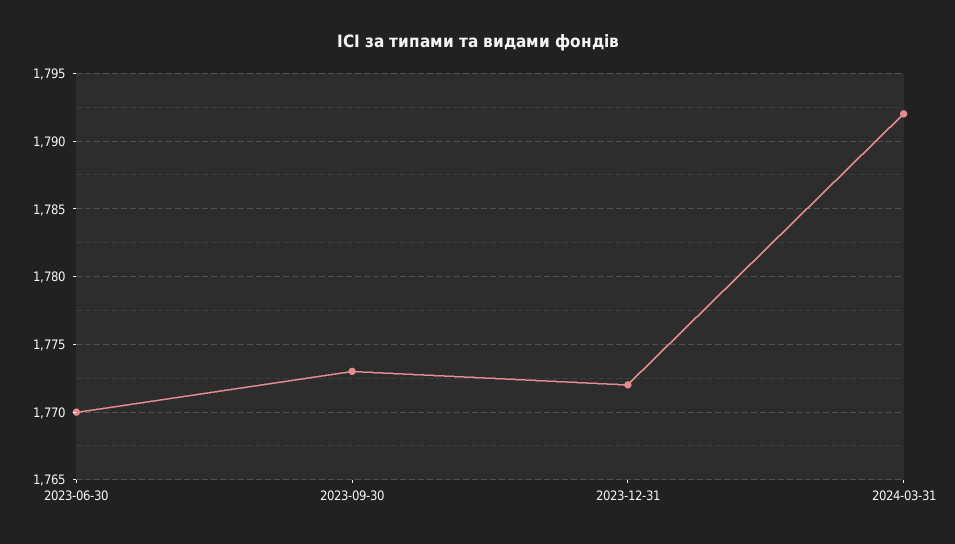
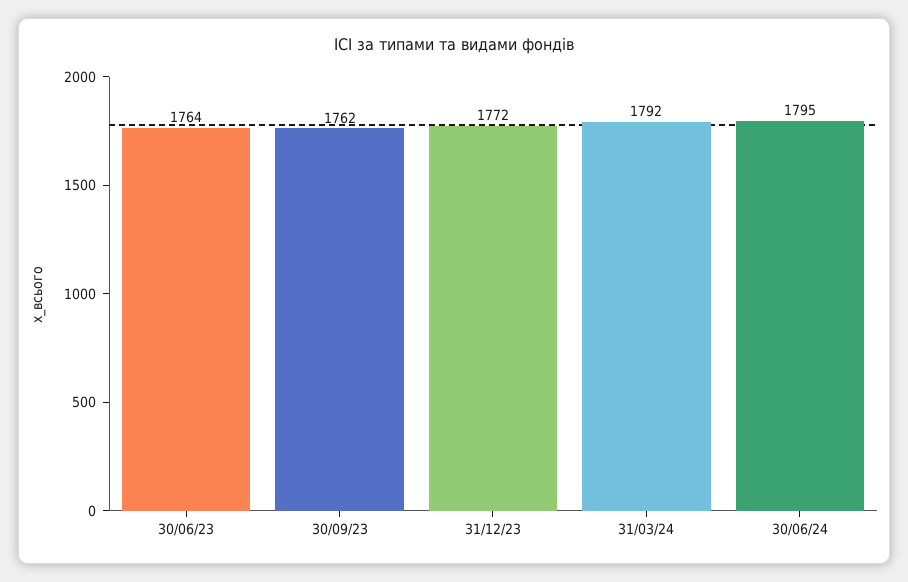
2023-06-30: 1770 -> 1764
2023-09-30: 1773 -> 1762
30/06/24: none -> 1795

